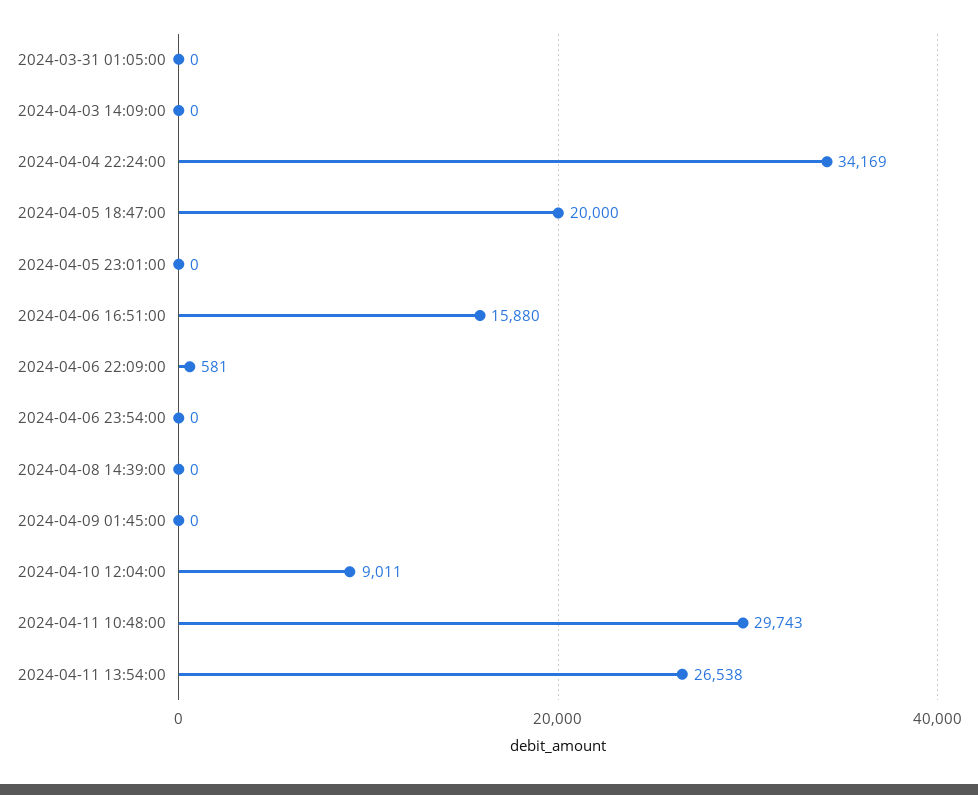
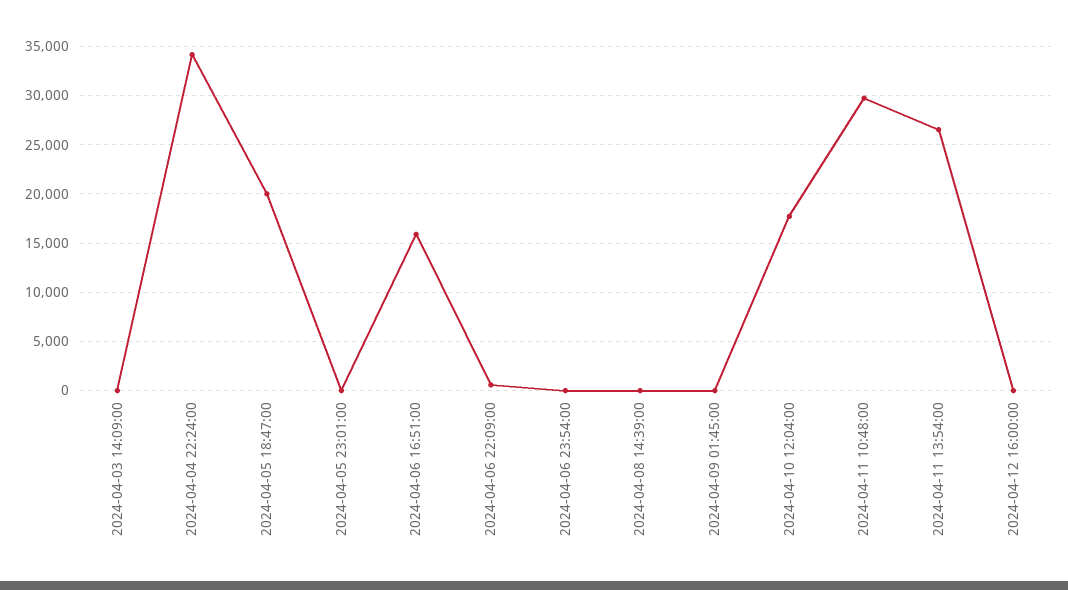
2024-03-31 01:05:00: 0 -> none
2024-04-10 12:04:00: 9011 -> 18000
2024-04-12 16:00:00: none -> 0

